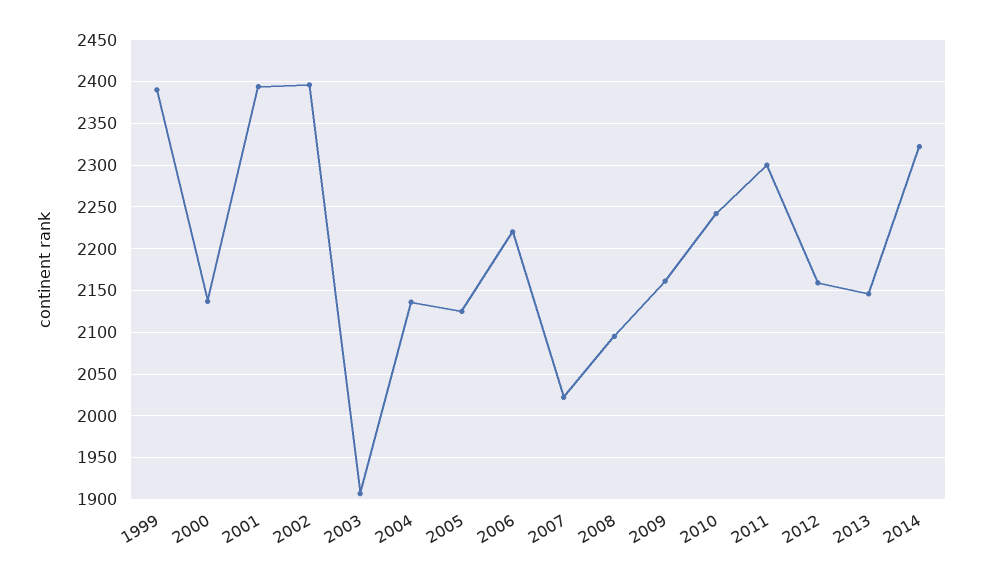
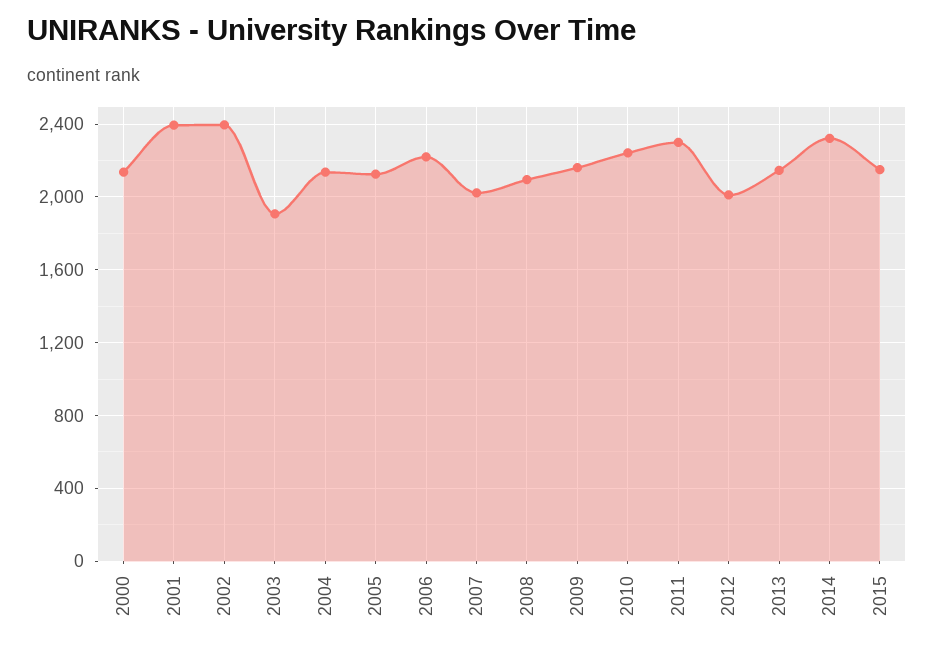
1999: 2390 -> none
2012: 2160 -> 2000
2015: none -> 2150

